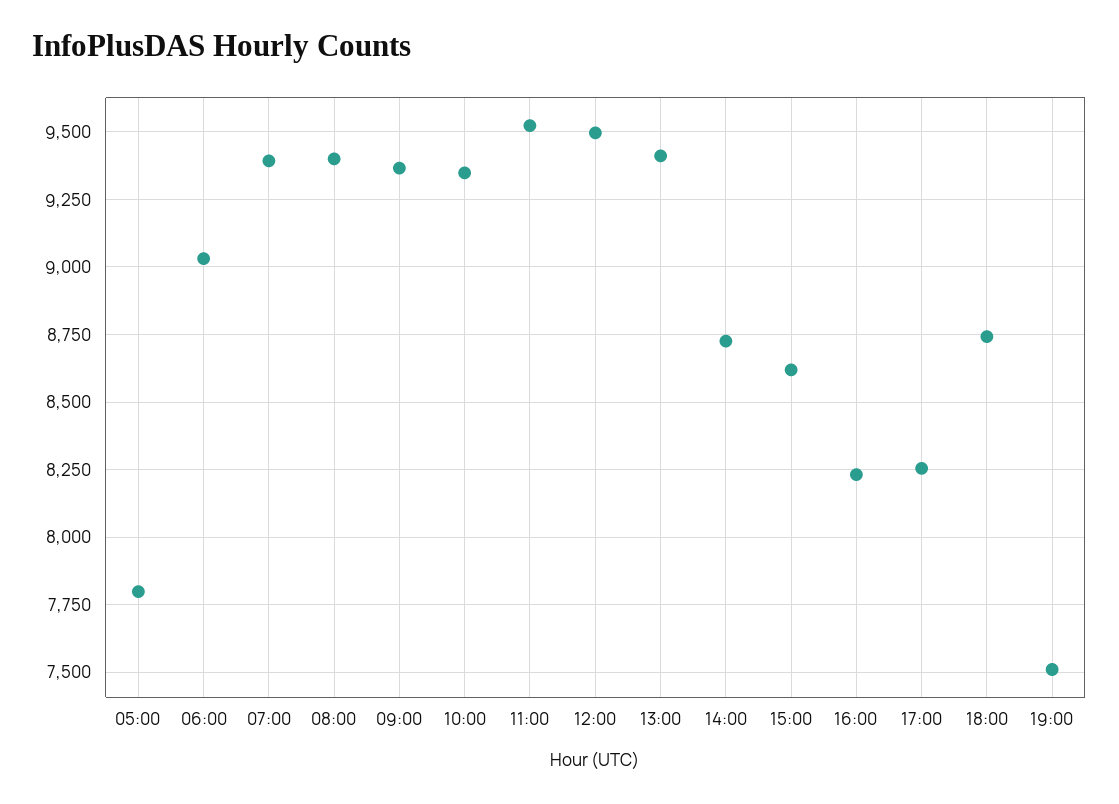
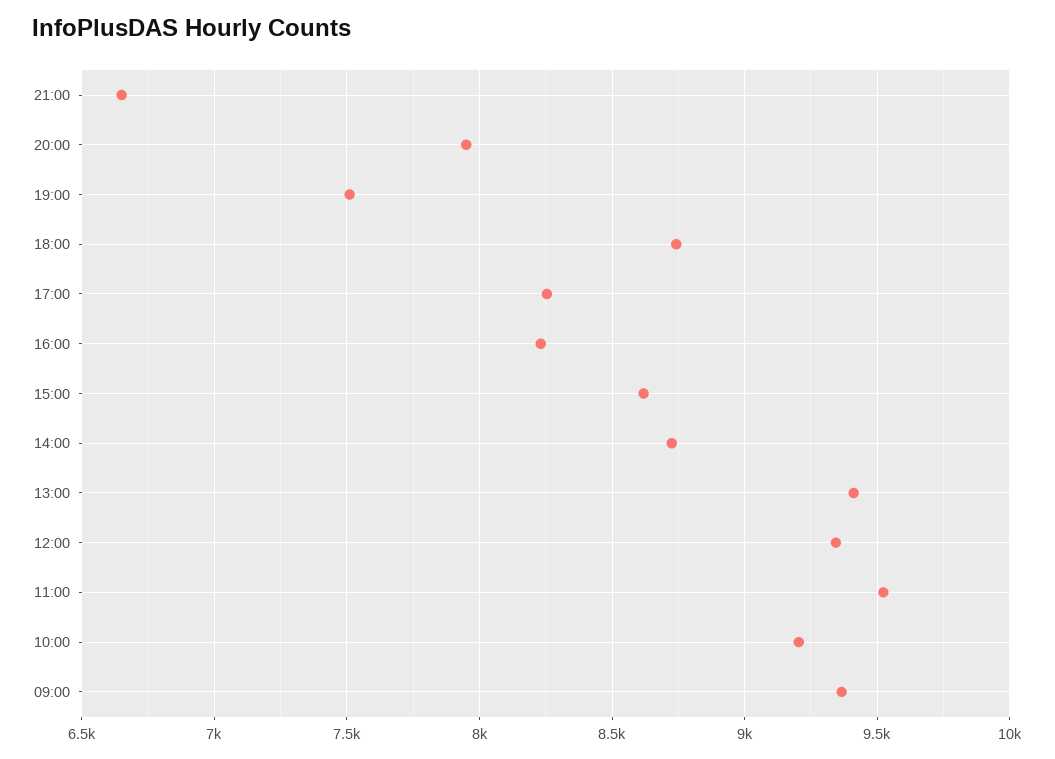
05:00: 7800 -> none
06:00: 9025 -> none
07:00: 9400 -> none
08:00: 9400 -> none
10:00: 9350 -> 9200
12:00: 9500 -> 9350
21:00: none -> 6650
20:00: none -> 7950

